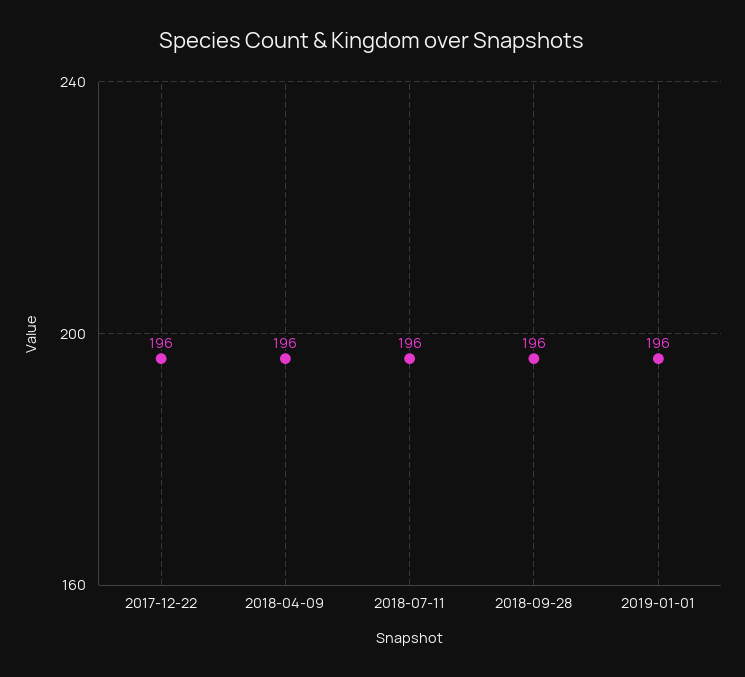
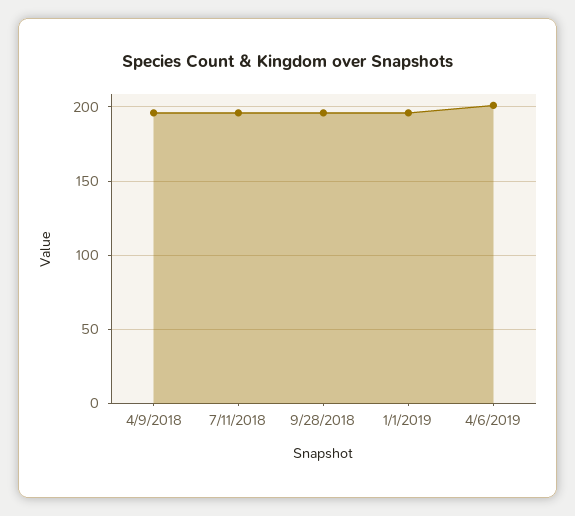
2017-12-22: 196 -> none
4/6/2019: none -> 200

